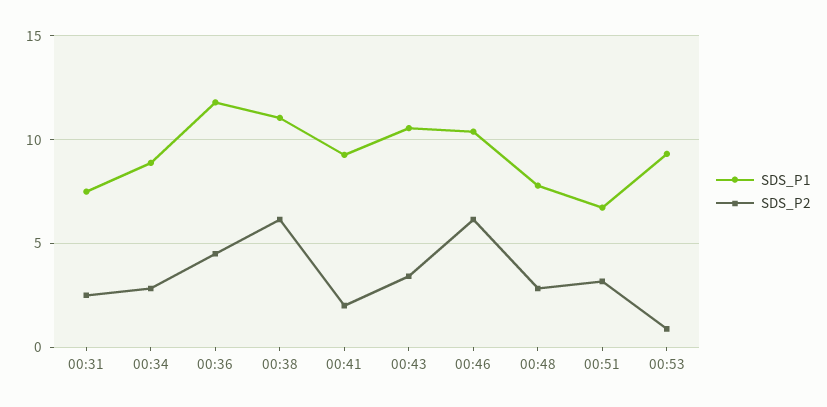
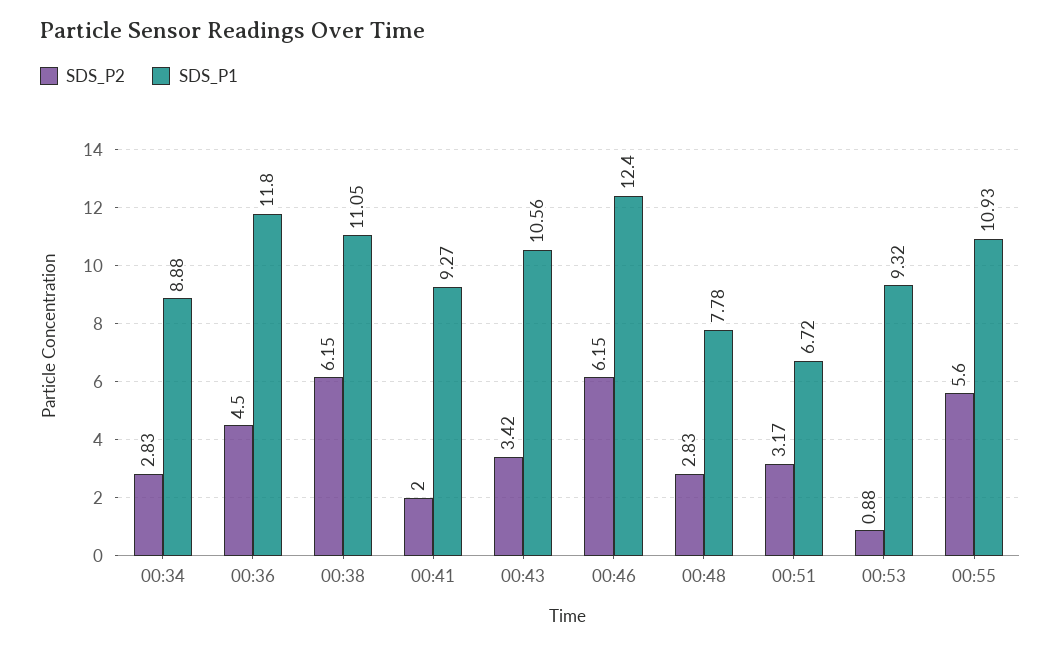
SDS_P1, 00:31: 7.5 -> none
SDS_P2, 00:31: 2.5 -> none
SDS_P1, 00:46: 10.5 -> 12.4
SDS_P2, 00:55: none -> 5.6
SDS_P1, 00:55: none -> 10.93

